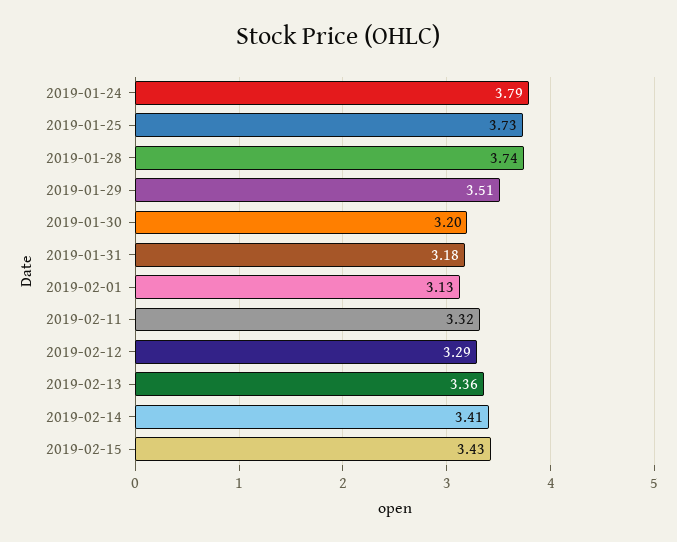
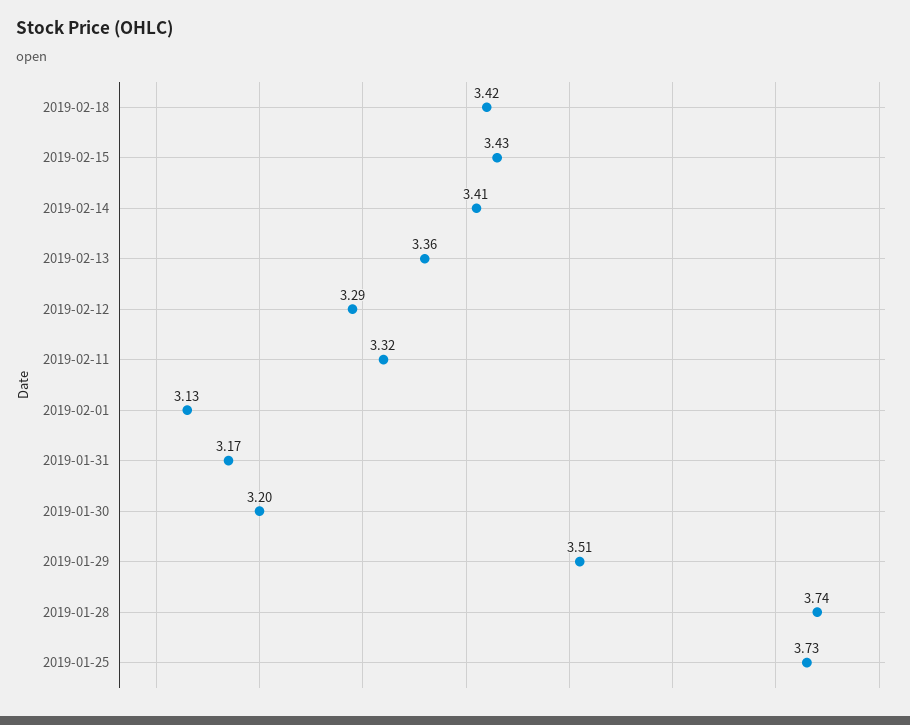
2019-01-24: 3.79 -> none
2019-01-31: 3.18 -> 3.17
2019-02-18: none -> 3.42

